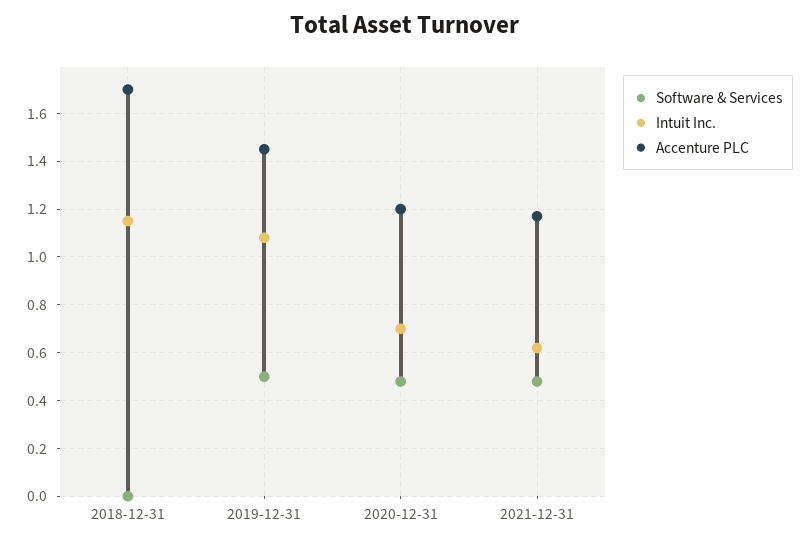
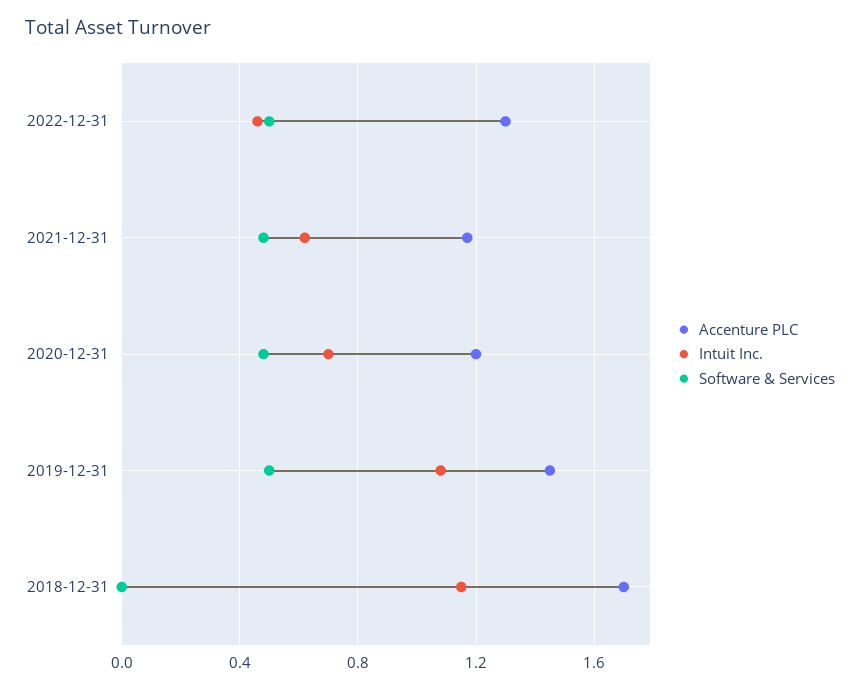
Accenture PLC, 2022-12-31: none -> 1.3
Intuit Inc., 2022-12-31: none -> 0.45
Software & Services, 2022-12-31: none -> 0.5

